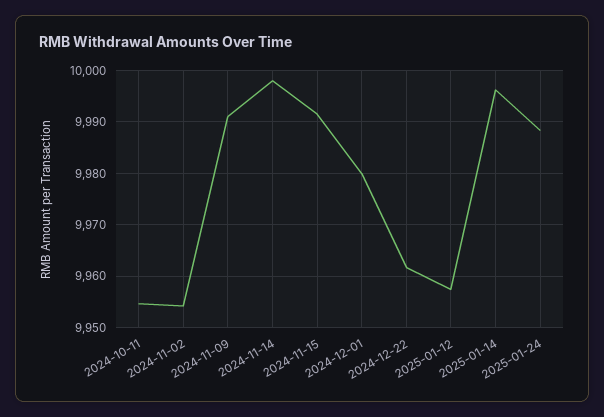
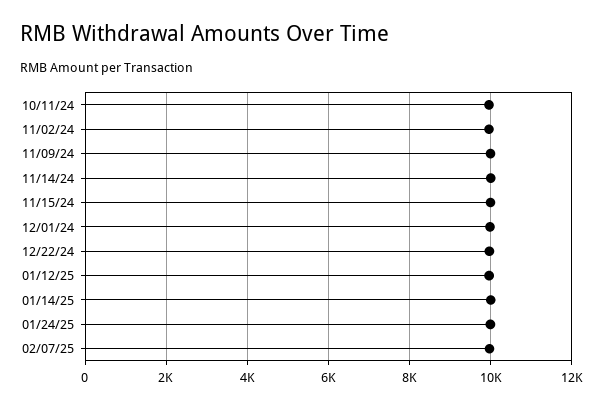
02/07/25: none -> 10000

